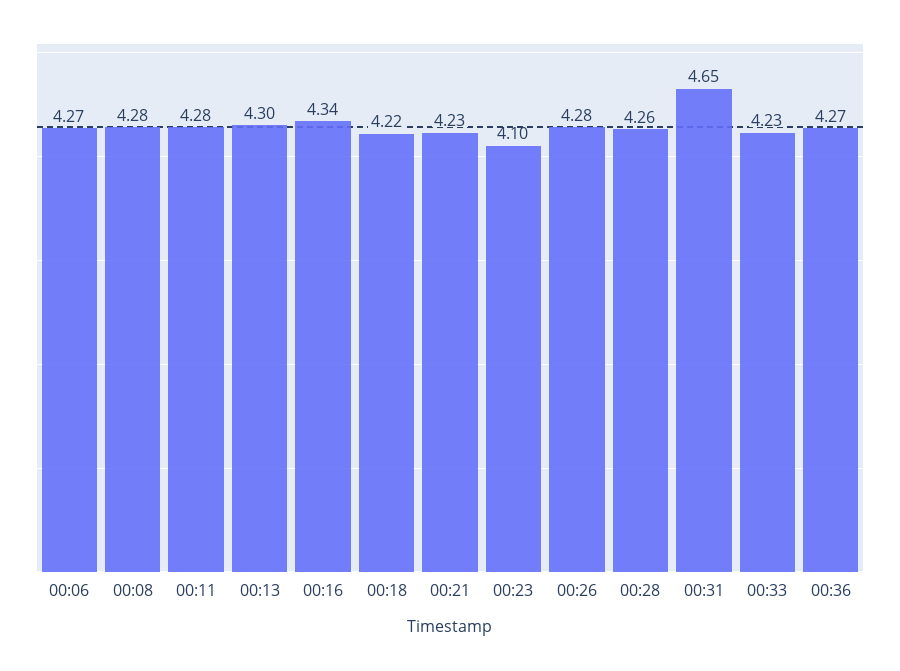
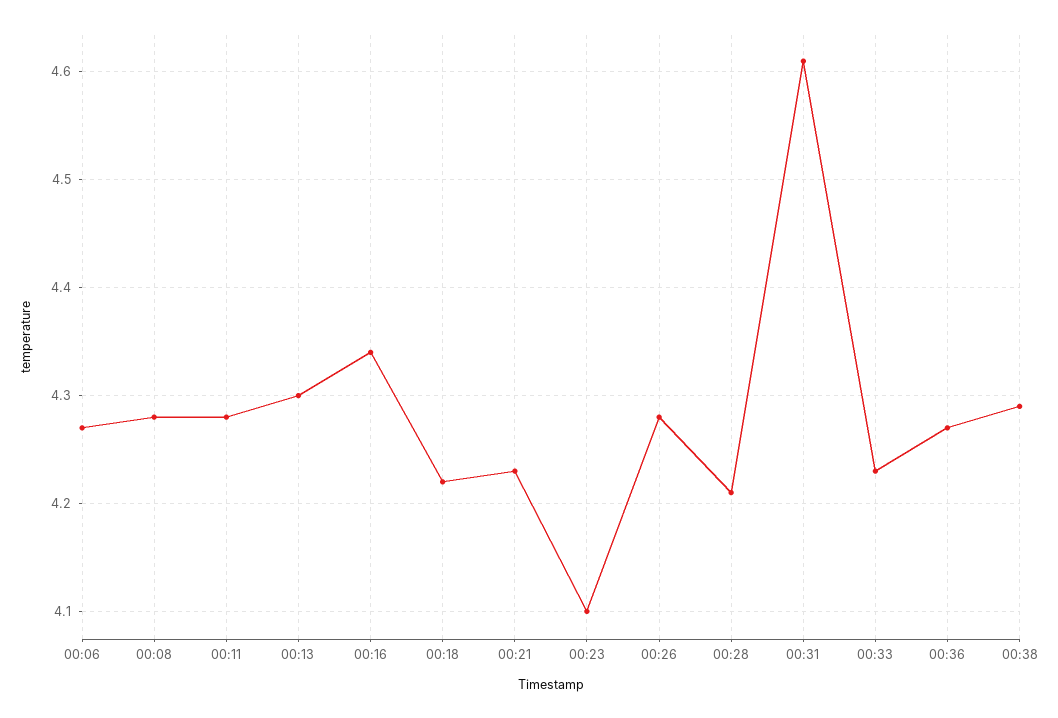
00:28: 4.26 -> 4.21
00:31: 4.65 -> 4.61
00:38: none -> 4.29

